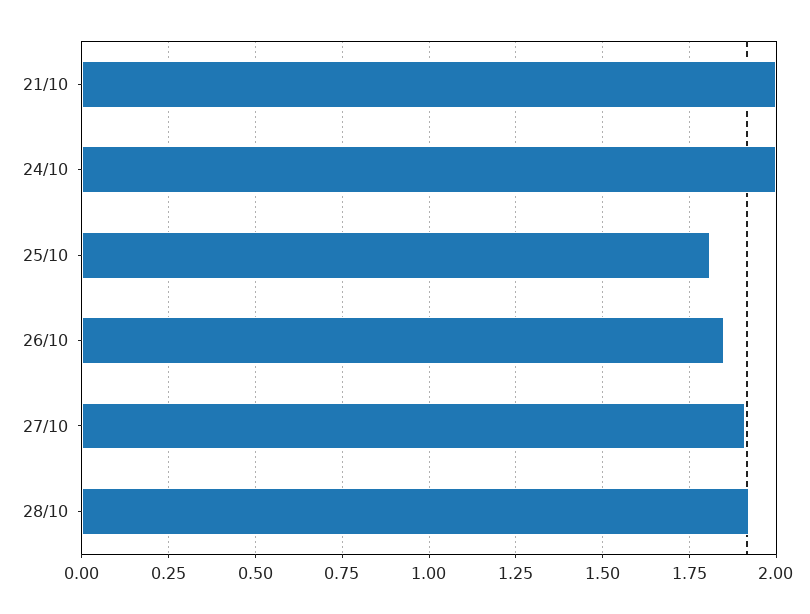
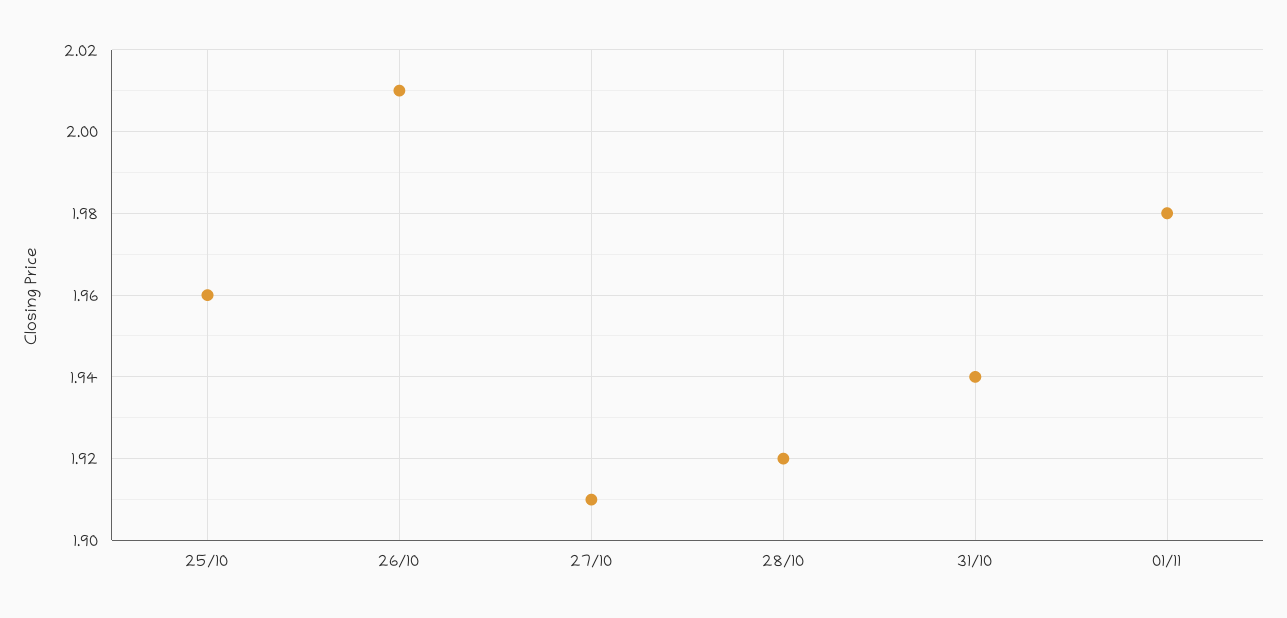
21/10: 2 -> none
24/10: 2 -> none
25/10: 1.8 -> 1.96
26/10: 1.85 -> 2.01
31/10: none -> 1.94
01/11: none -> 1.98

